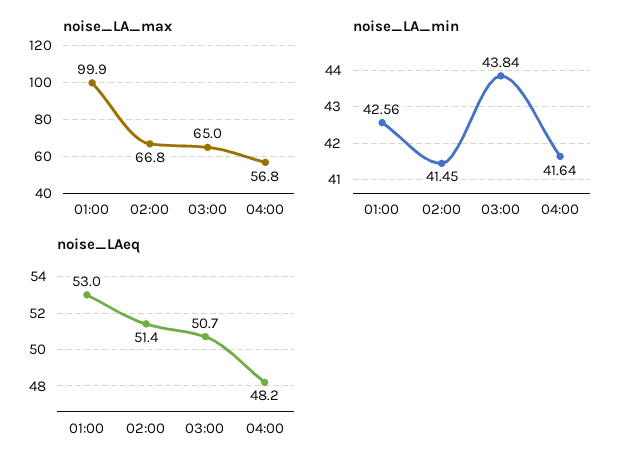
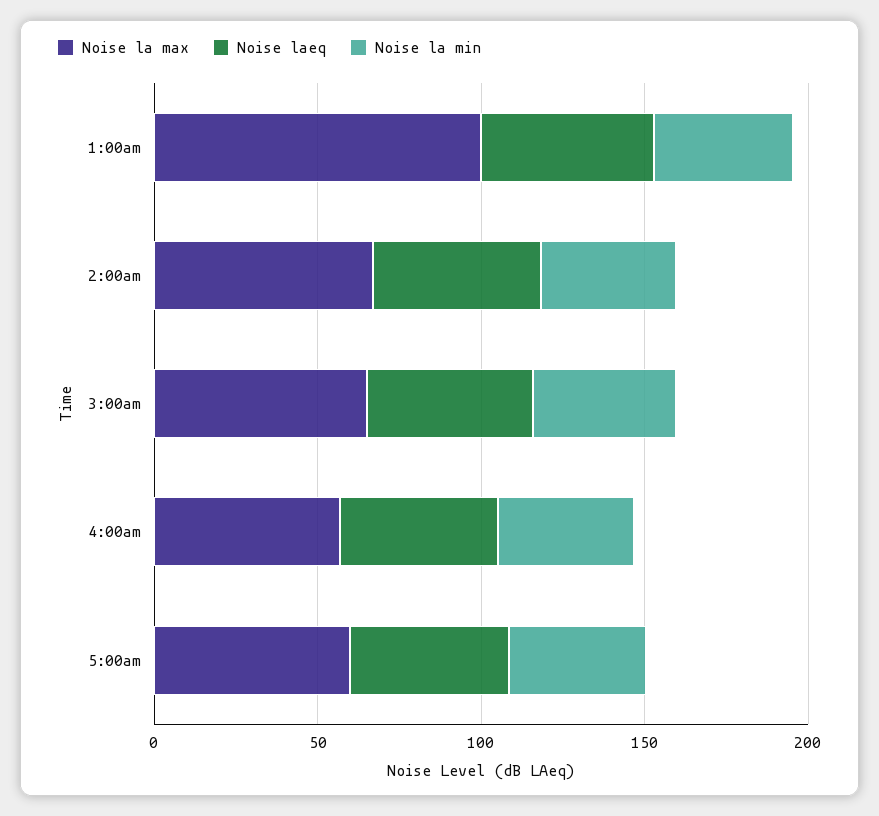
noise_LA_max, 5:00am: none -> 60
noise_LAeq, 5:00am: none -> 50
noise_LA_min, 5:00am: none -> 40

